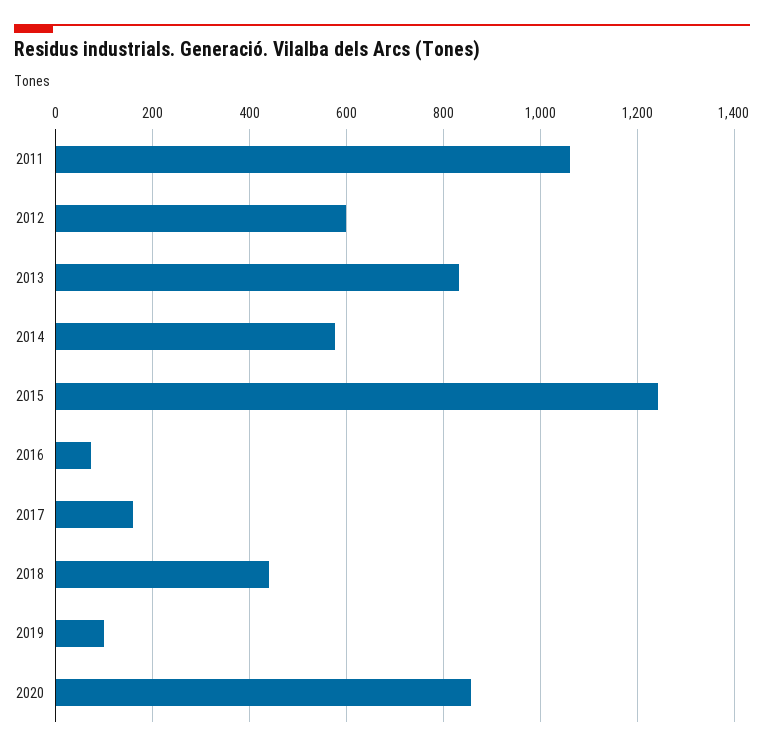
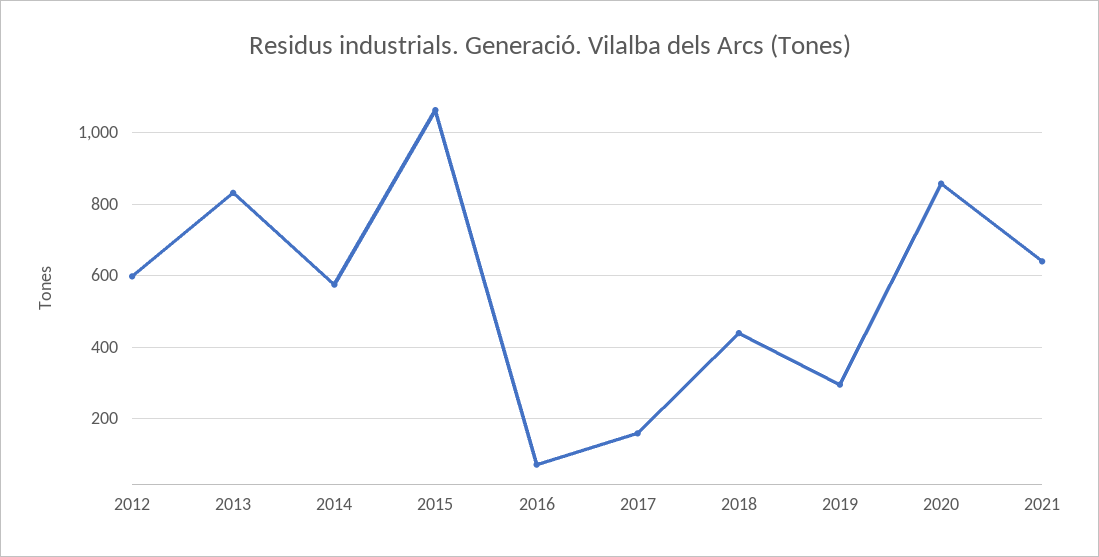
2011: 1060 -> none
2015: 1240 -> 1060
2019: 100 -> 300
2021: none -> 640

